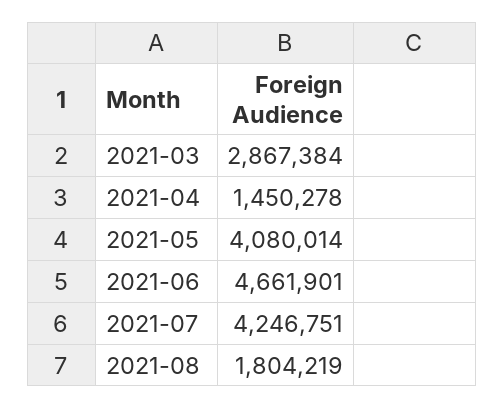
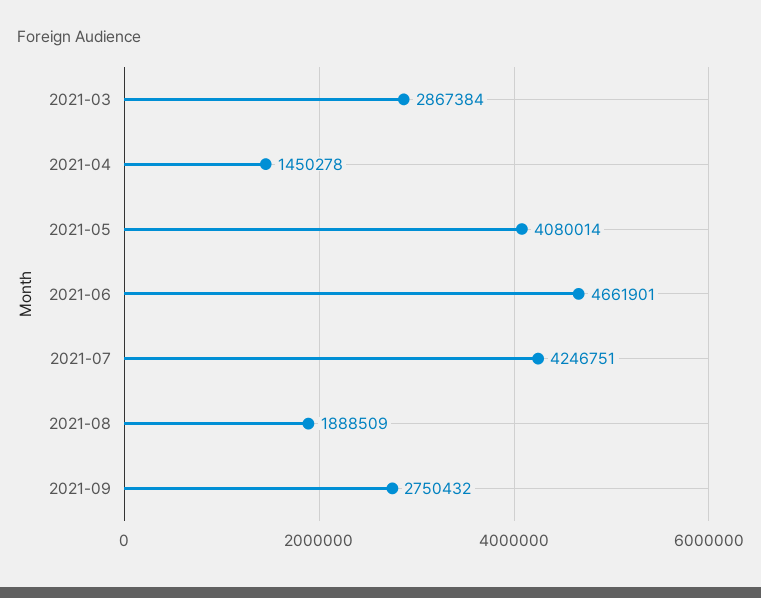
2021-08: 1804219 -> 1888509
2021-09: none -> 2750432

